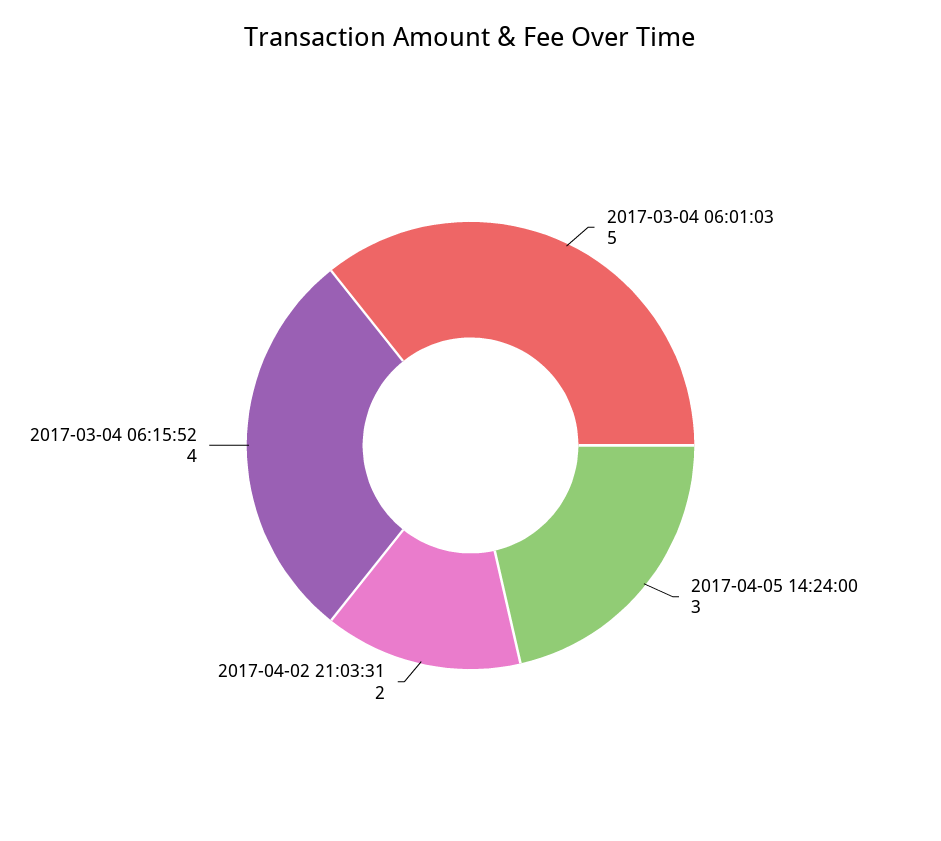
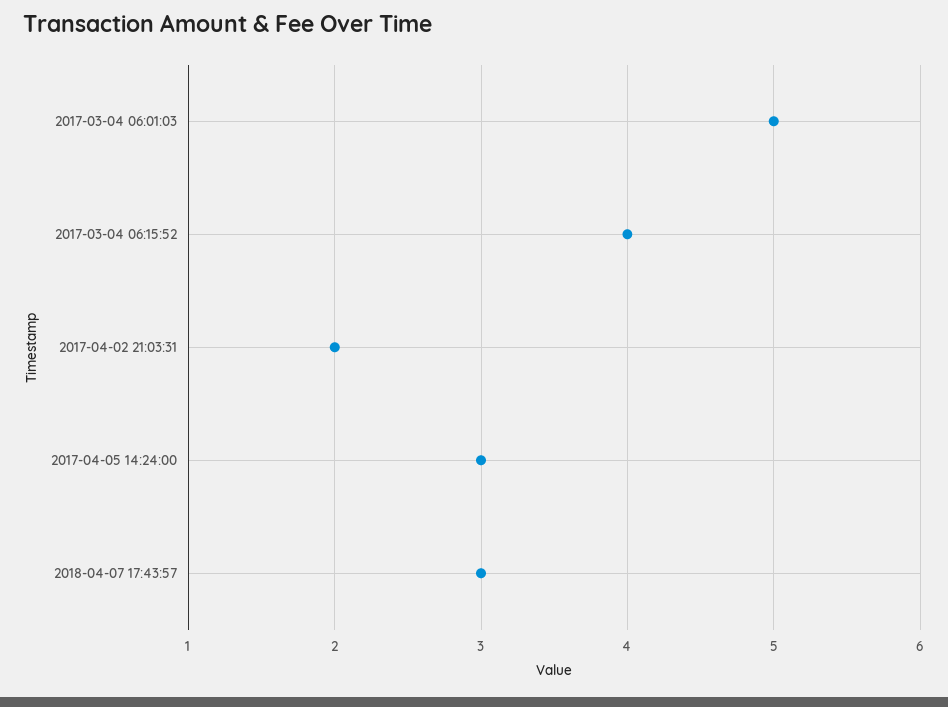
2018-04-07 17:43:57: none -> 3

